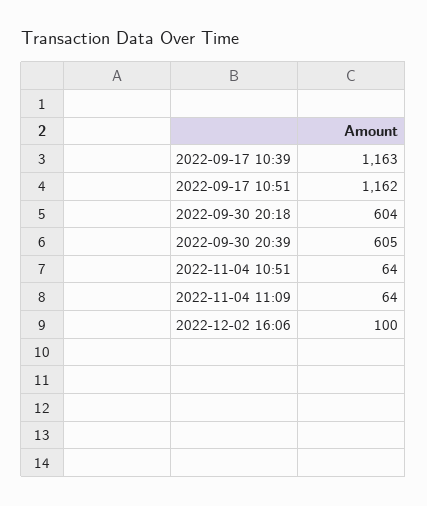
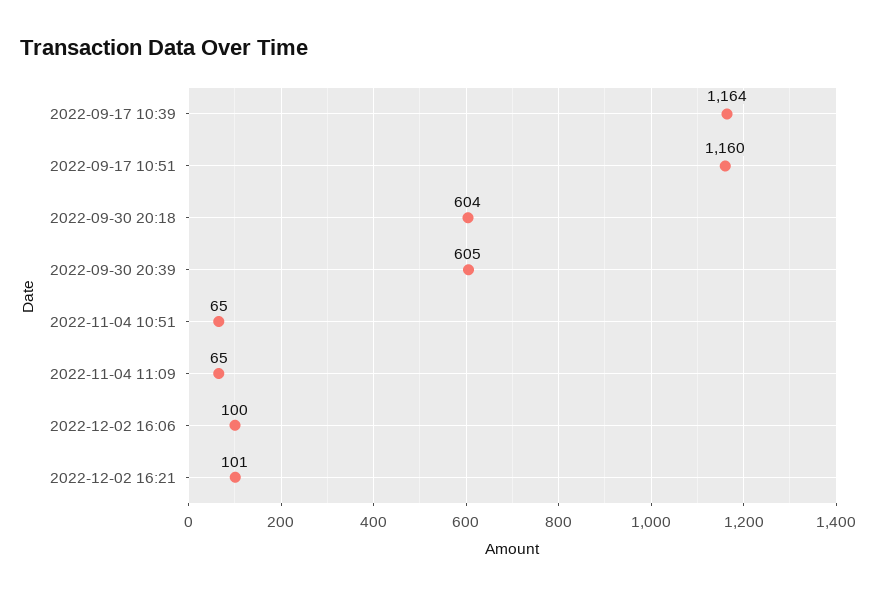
2022-09-17 10:39: 1163 -> 1164
2022-09-17 10:51: 1162 -> 1160
2022-11-04 10:51: 64 -> 65
2022-11-04 11:09: 64 -> 65
2022-12-02 16:21: none -> 101

